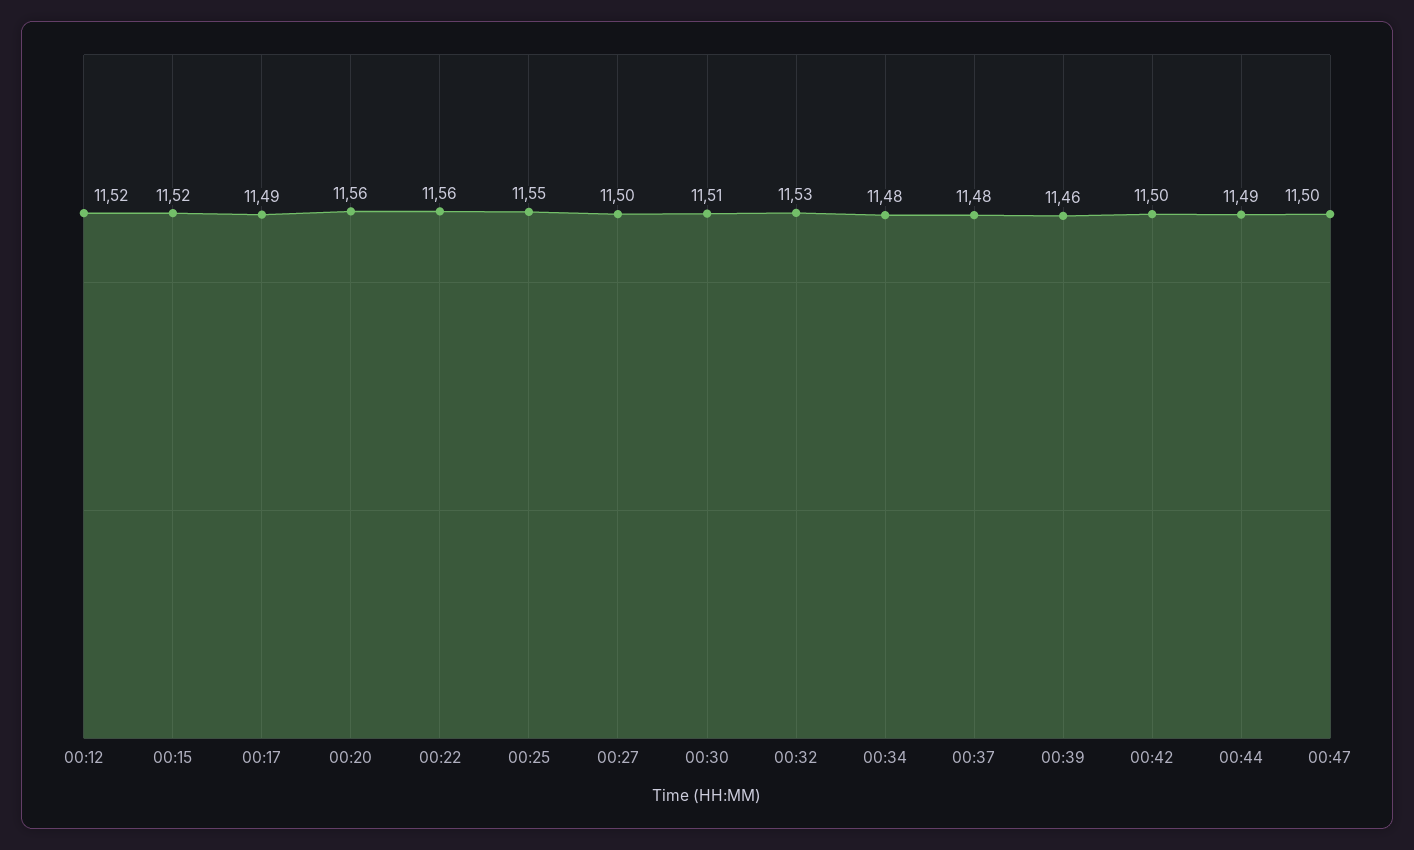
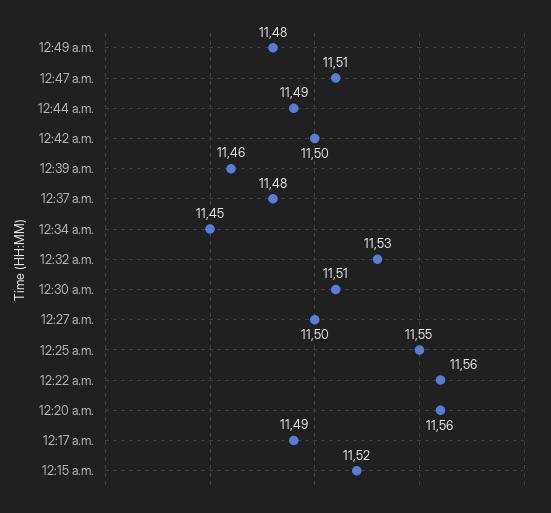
00:12: 11.52 -> none
00:34: 11.48 -> 11.45
00:47: 11.5 -> 11.51
12:49 a.m.: none -> 11.48

